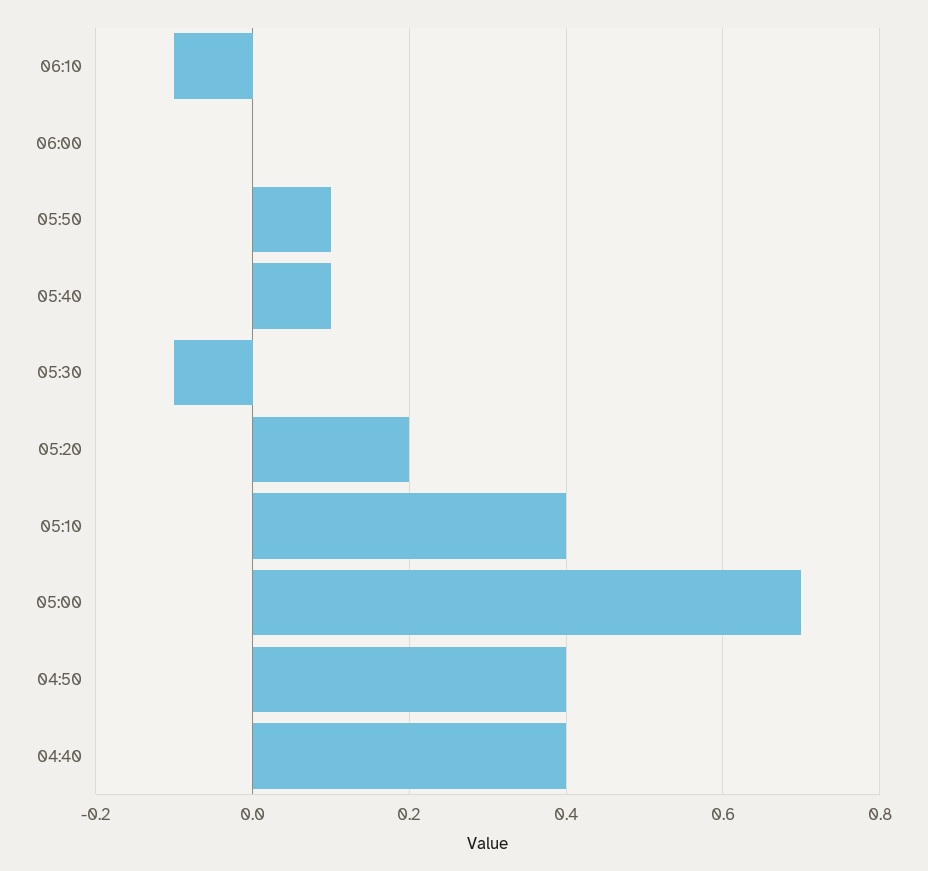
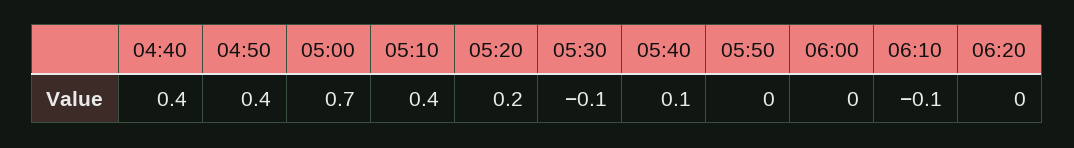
05:50: 0.1 -> 0
06:20: none -> 0

